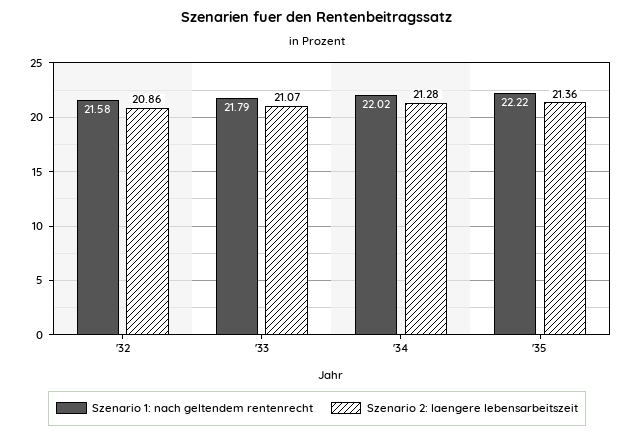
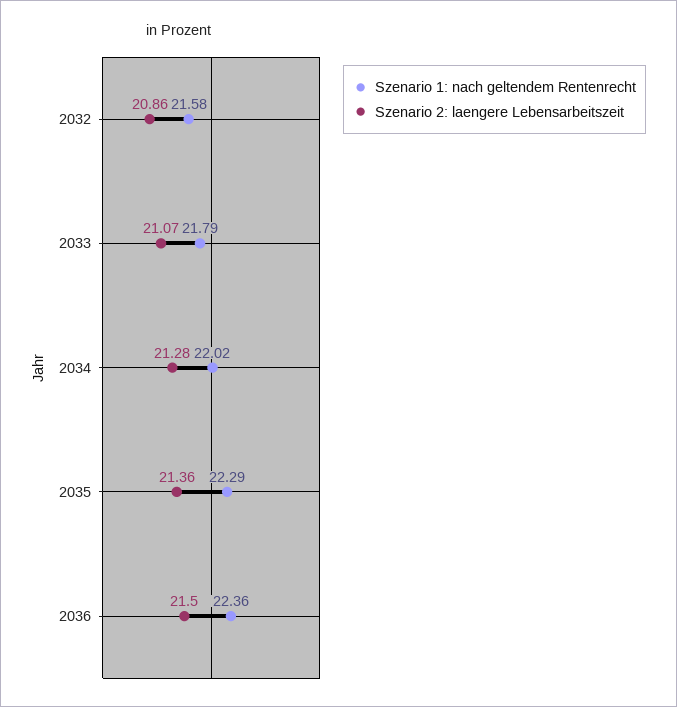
Szenario 1: nach geltendem rentenrecht, '35: 22.22 -> 22.29
Szenario 1: nach geltendem rentenrecht, 2036: none -> 22.36
Szenario 2: laengere lebensarbeitszeit, 2036: none -> 21.5

